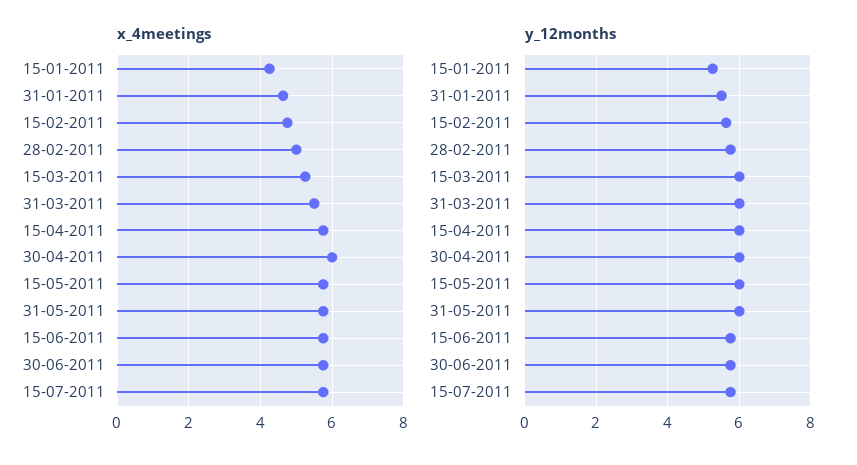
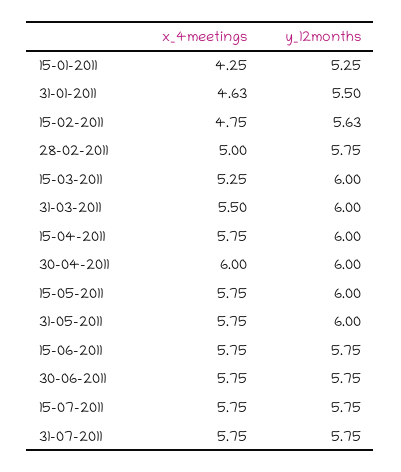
x_4meetings, 31-07-2011: none -> 5.75
y_12months, 31-07-2011: none -> 5.75

